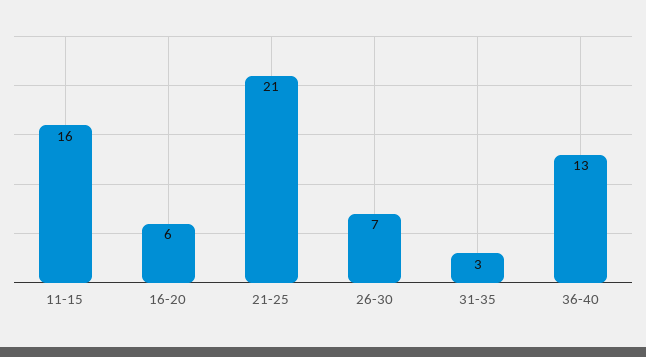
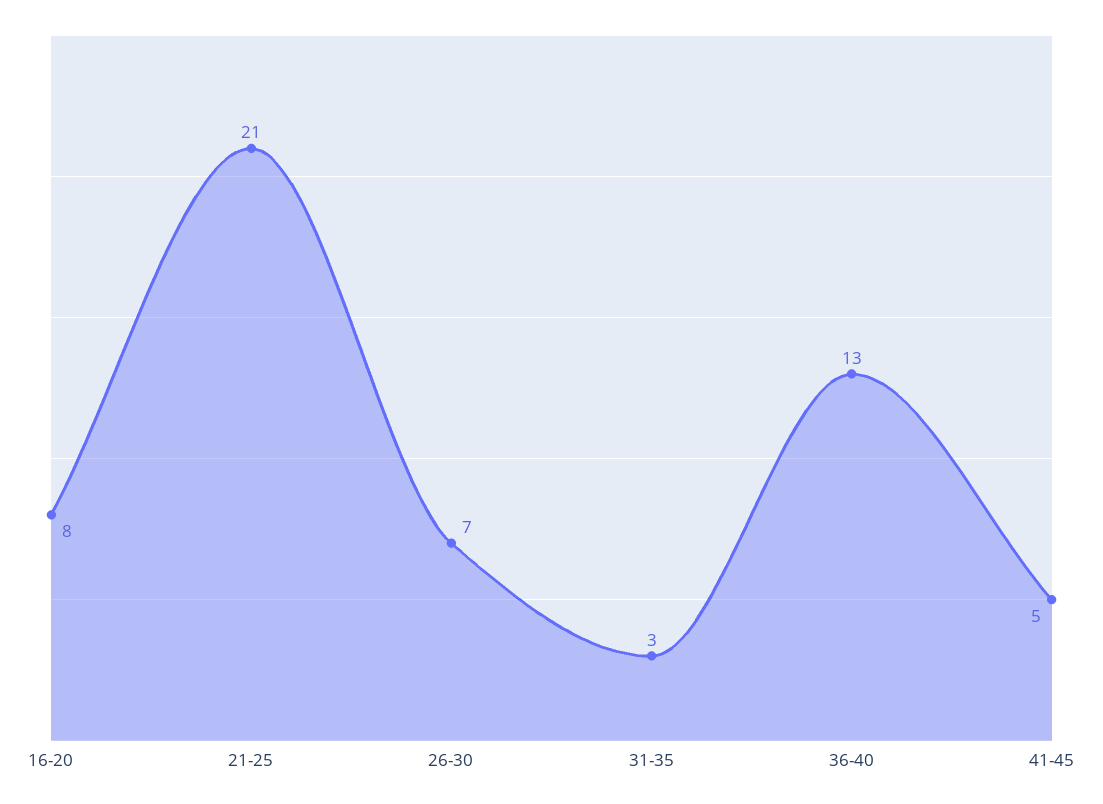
11-15: 16 -> none
16-20: 6 -> 8
41-45: none -> 5

